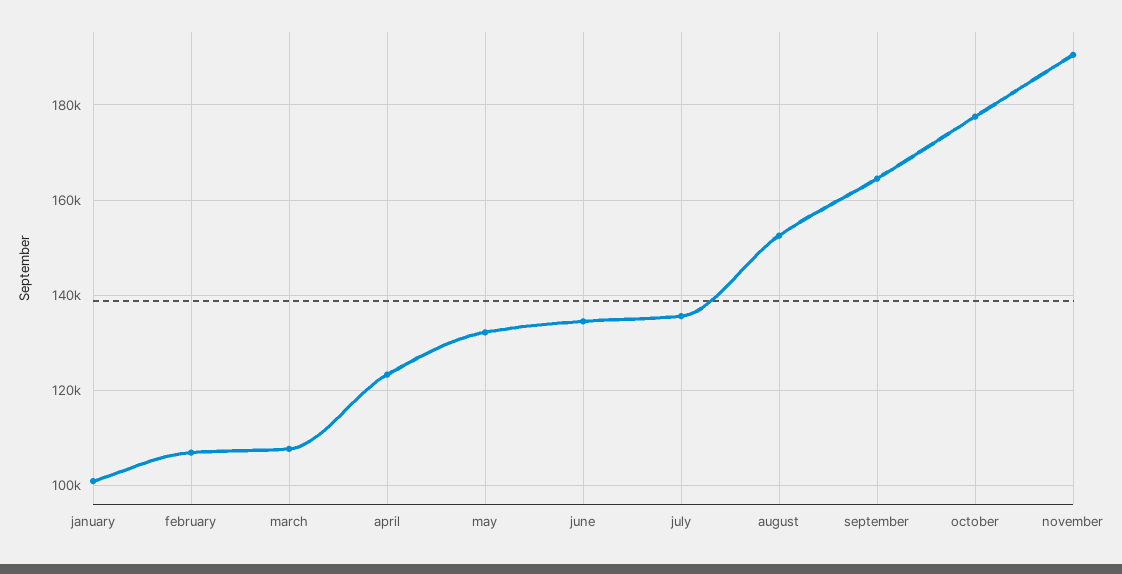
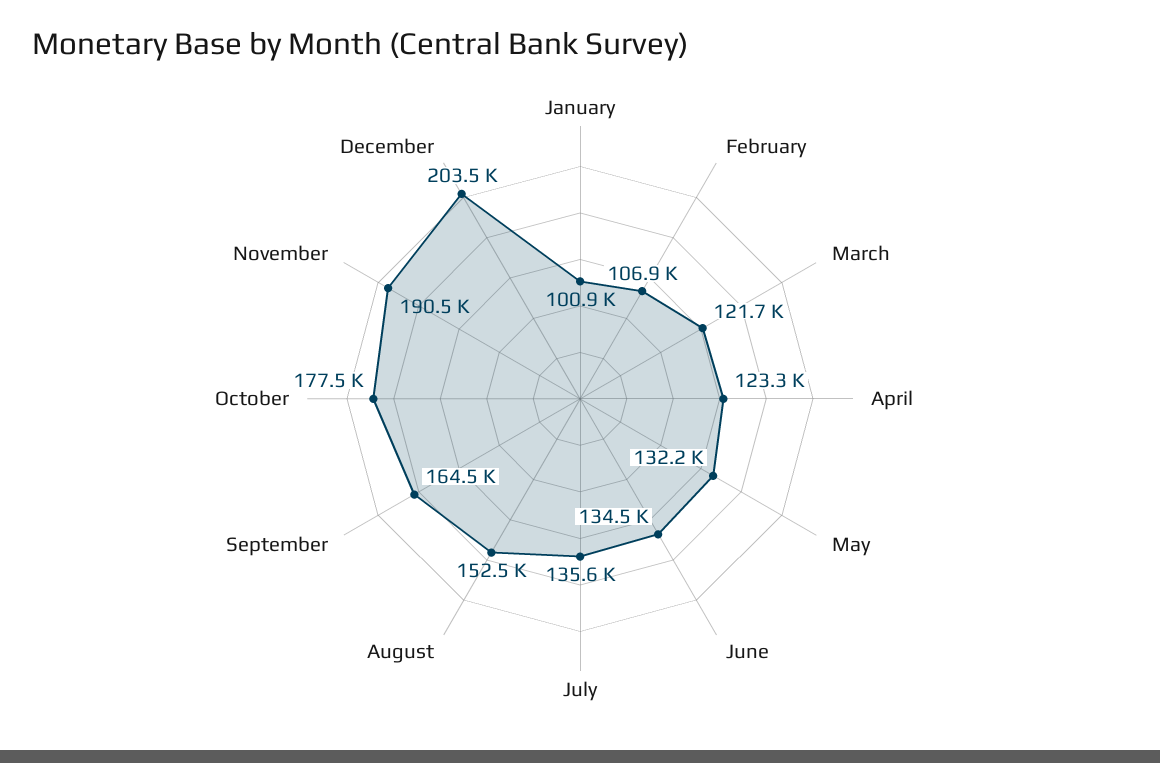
march: 108000 -> 121700
December: none -> 203500

